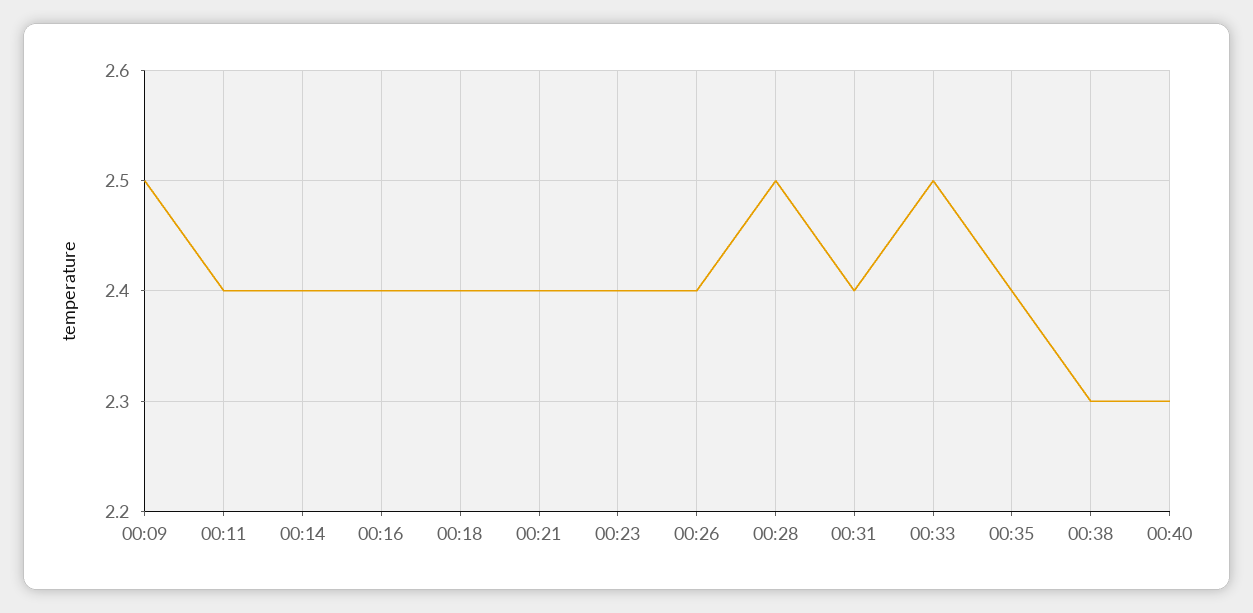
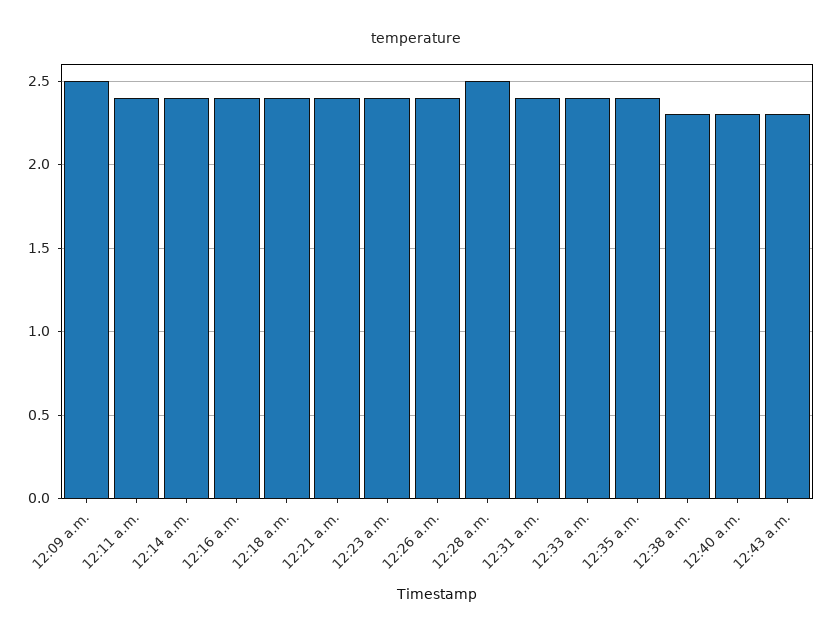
00:33: 2.5 -> 2.4
12:43 a.m.: none -> 2.3

